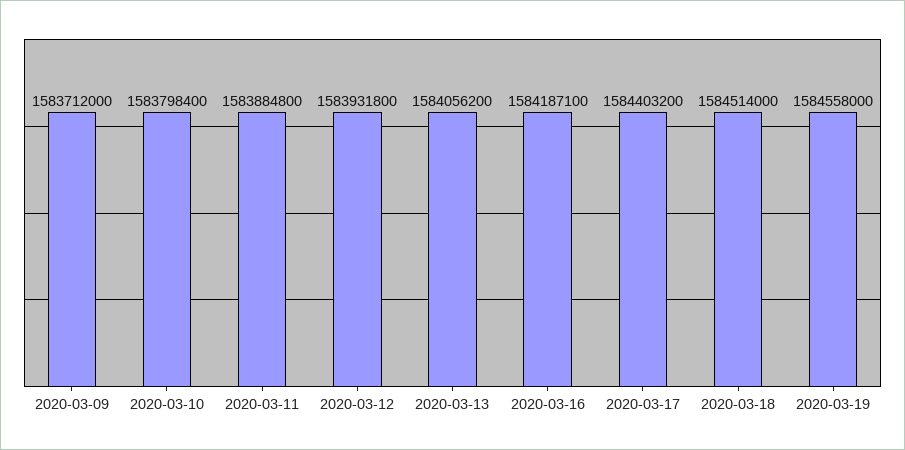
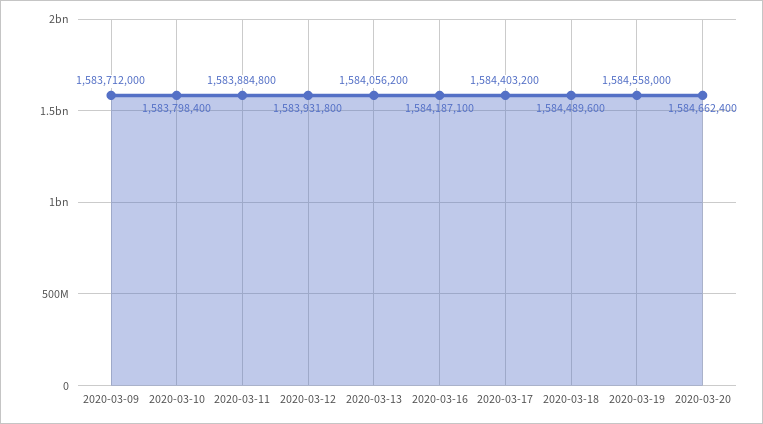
2020-03-18: 1584514000 -> 1584489600
2020-03-20: none -> 1584662400

